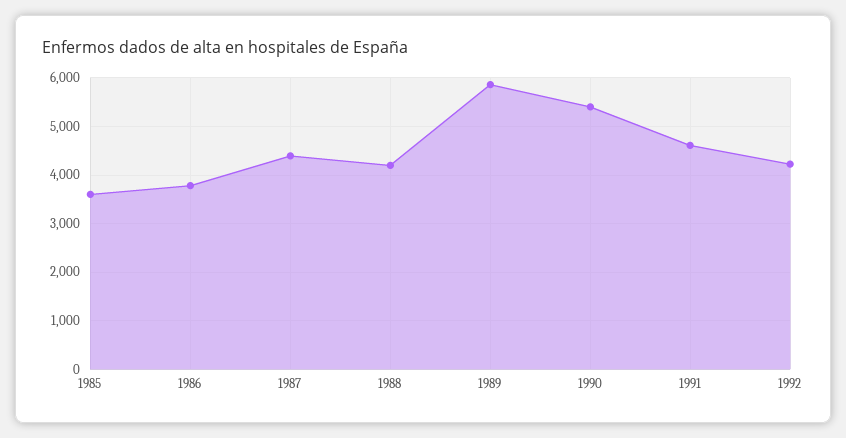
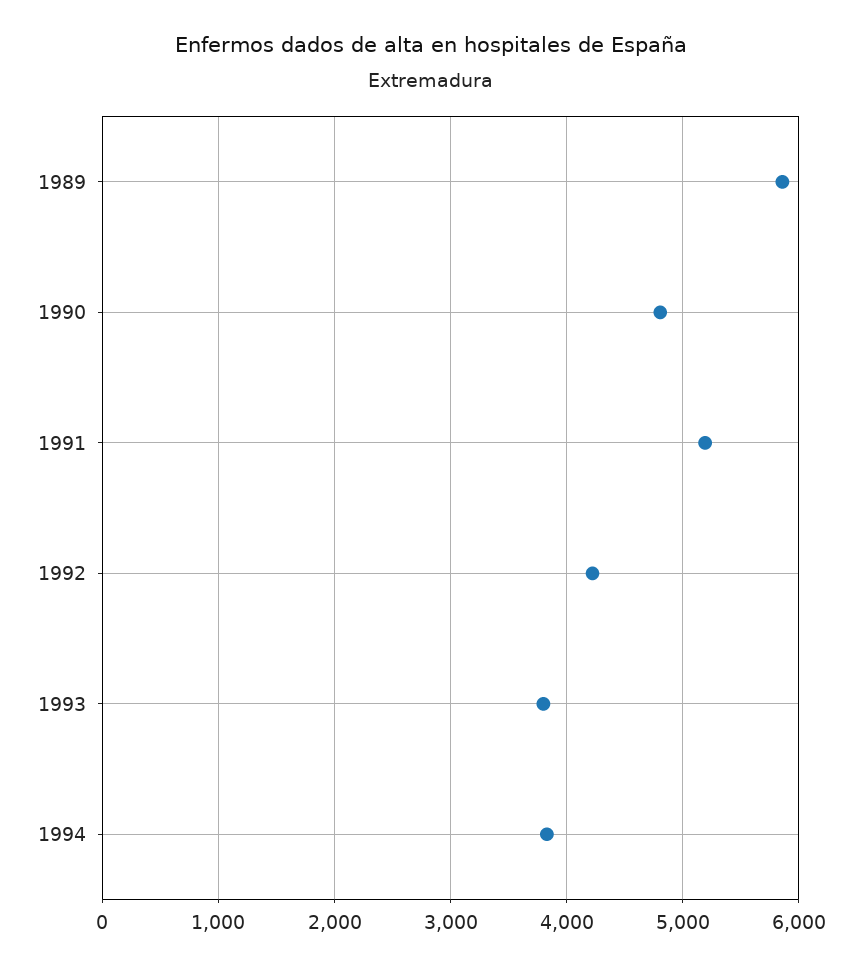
1985: 3600 -> none
1986: 3800 -> none
1987: 4400 -> none
1988: 4200 -> none
1990: 5400 -> 4800
1991: 4600 -> 5200
1993: none -> 3800
1994: none -> 3800

